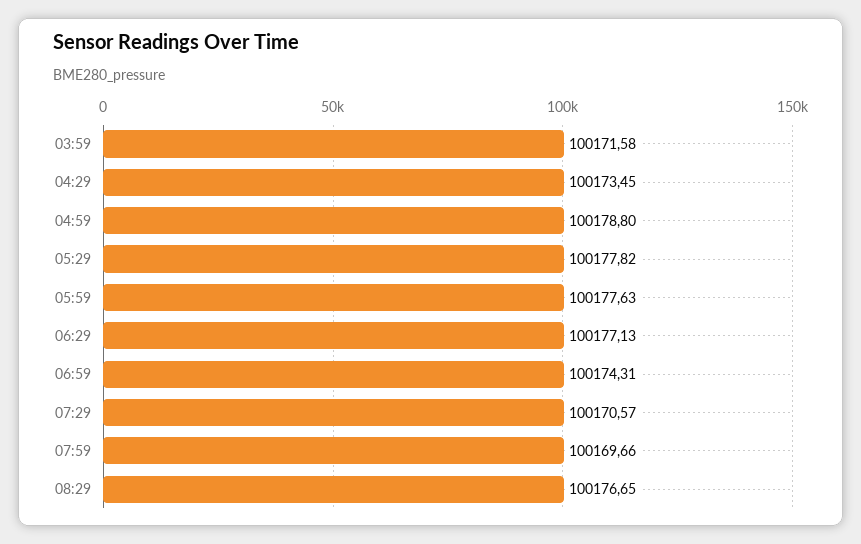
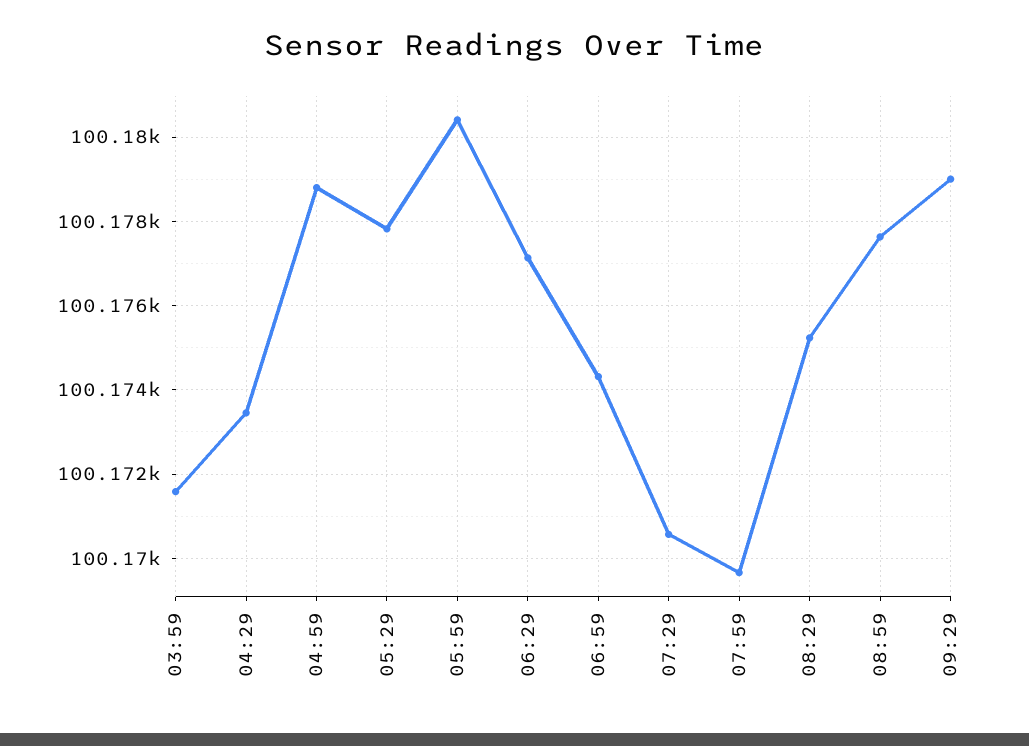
05:59: 100177.63 -> 100180.4
08:29: 100176.65 -> 100175.2
08:59: none -> 100177.6
09:29: none -> 100179

